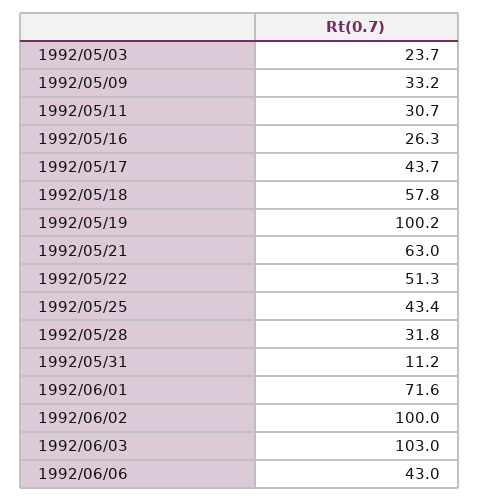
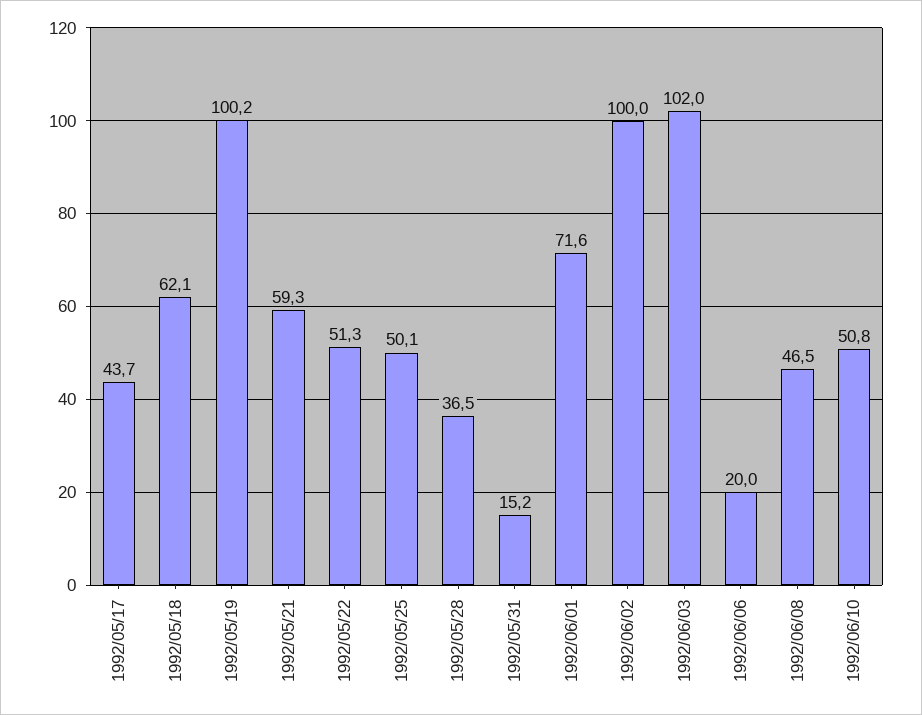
1992/05/03: 23.7 -> none
1992/05/09: 33.2 -> none
1992/05/11: 30.7 -> none
1992/05/16: 26.3 -> none
1992/05/18: 57.8 -> 62.1
1992/05/21: 63 -> 59.3
1992/05/25: 43.4 -> 50.1
1992/05/28: 31.8 -> 36.5
1992/05/31: 11.2 -> 15.2
1992/06/03: 103 -> 102
1992/06/06: 43 -> 20
1992/06/08: none -> 46.5
1992/06/10: none -> 50.8

